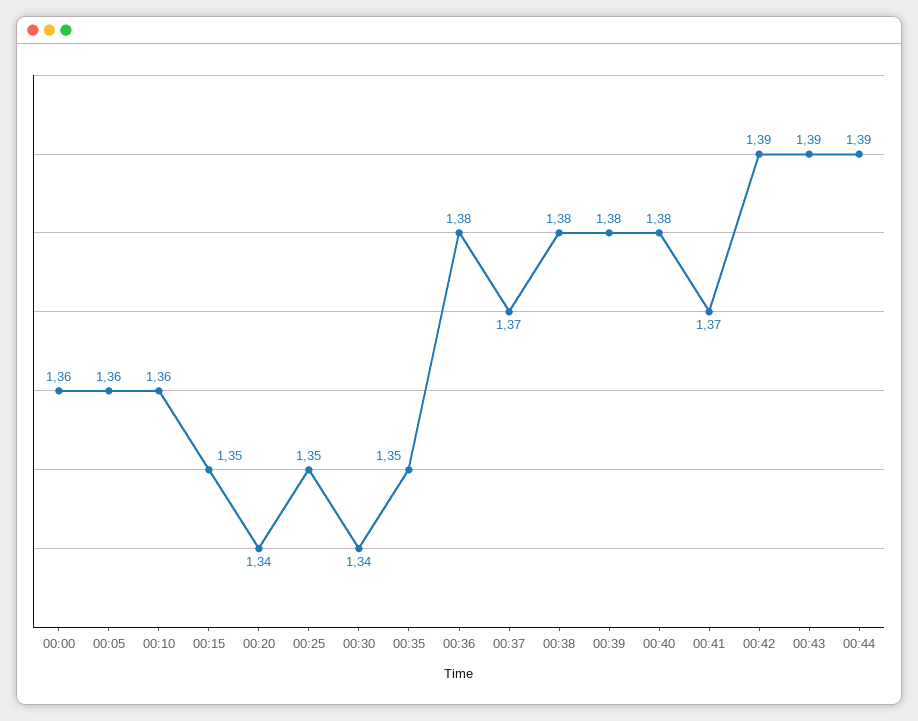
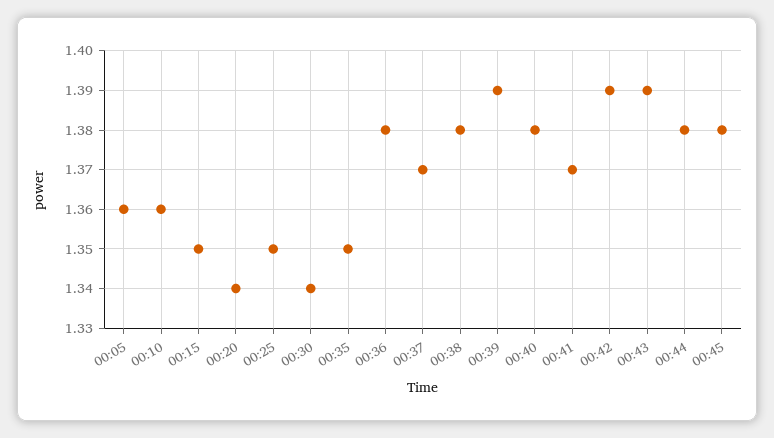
00:00: 1.36 -> none
00:39: 1.38 -> 1.39
00:44: 1.39 -> 1.38
00:45: none -> 1.38

